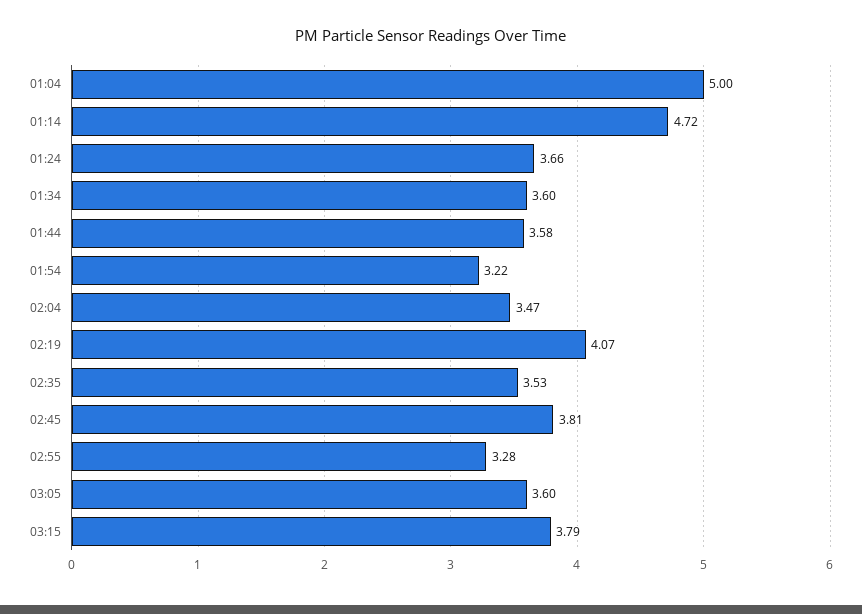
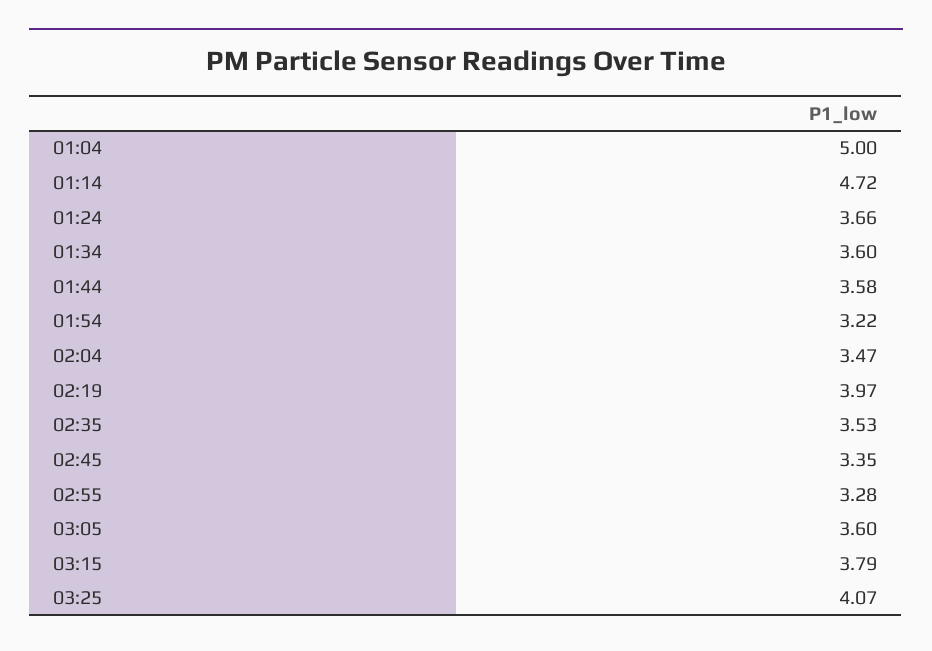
02:19: 4.07 -> 3.97
02:45: 3.81 -> 3.35
03:25: none -> 4.07

